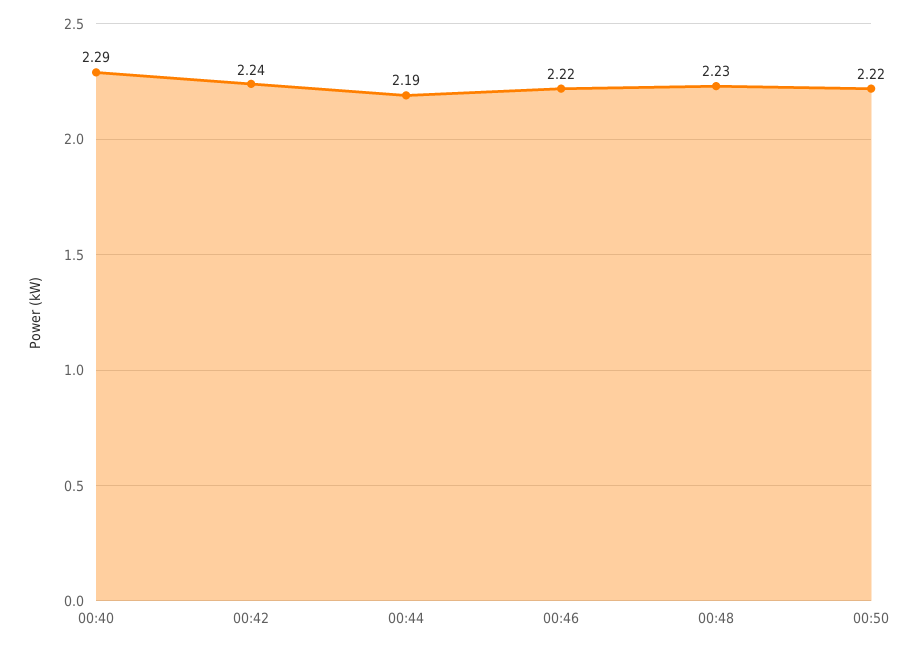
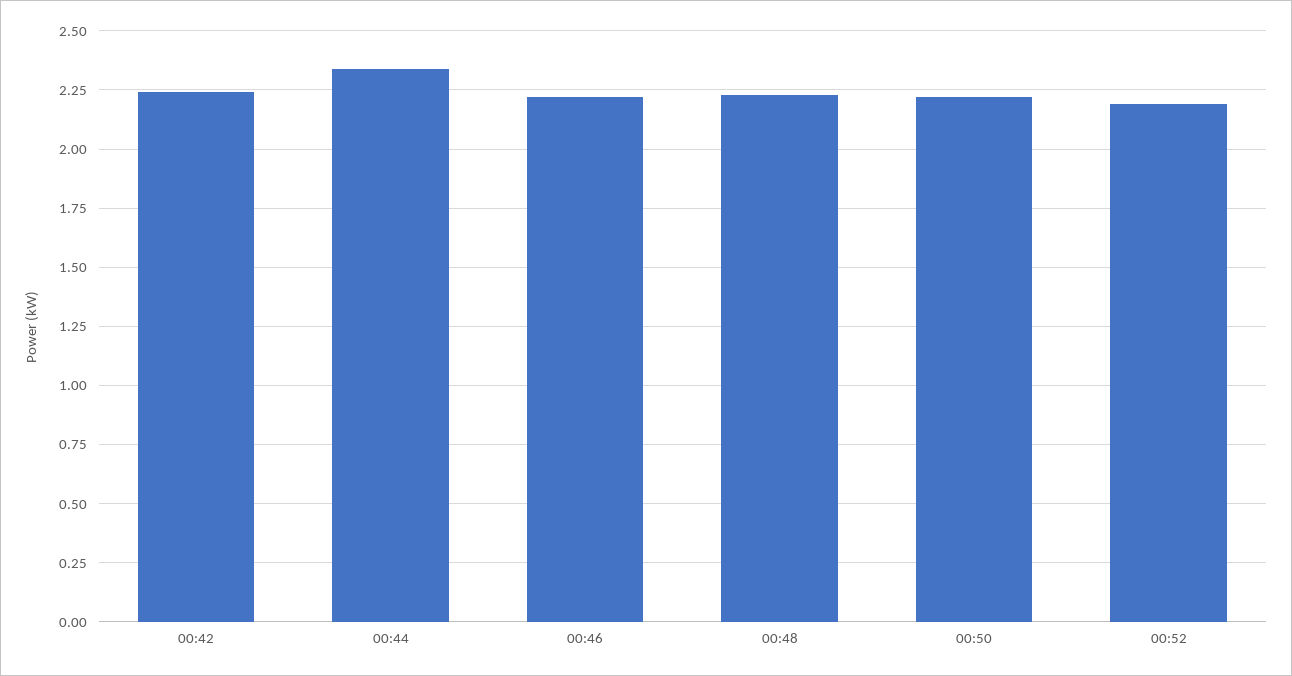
00:40: 2.29 -> none
00:44: 2.19 -> 2.35
00:52: none -> 2.2

